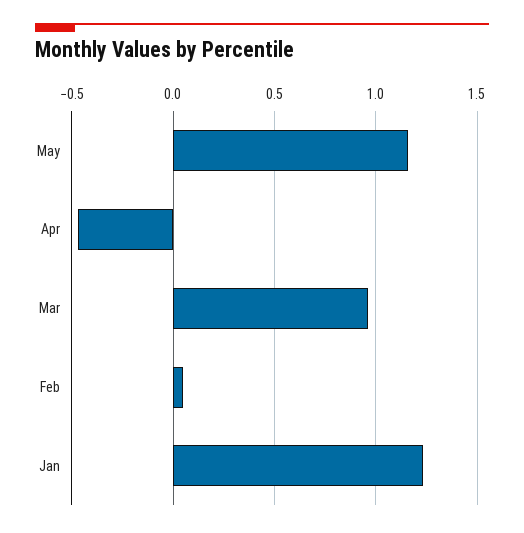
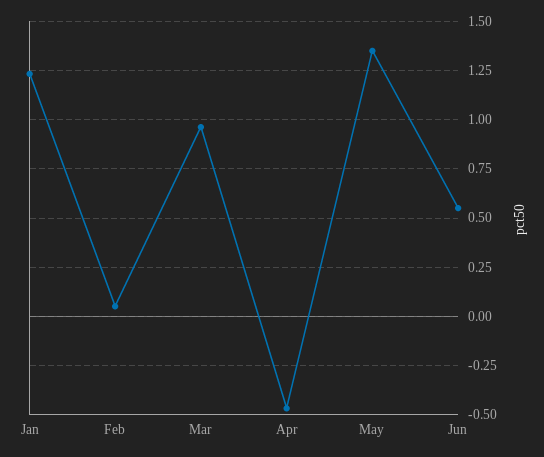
May: 1.15 -> 1.35
Jun: none -> 0.55

